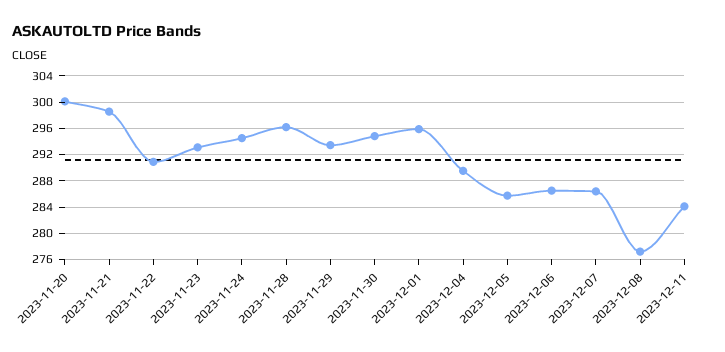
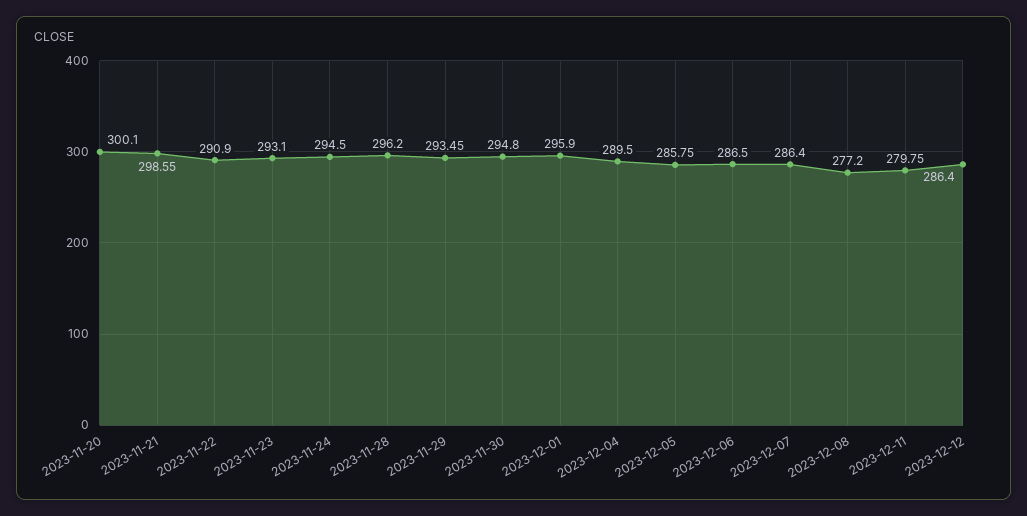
2023-12-11: 284 -> 279.75
2023-12-12: none -> 286.4

